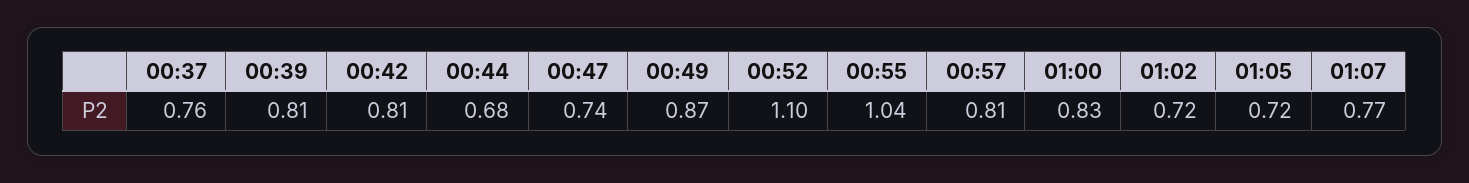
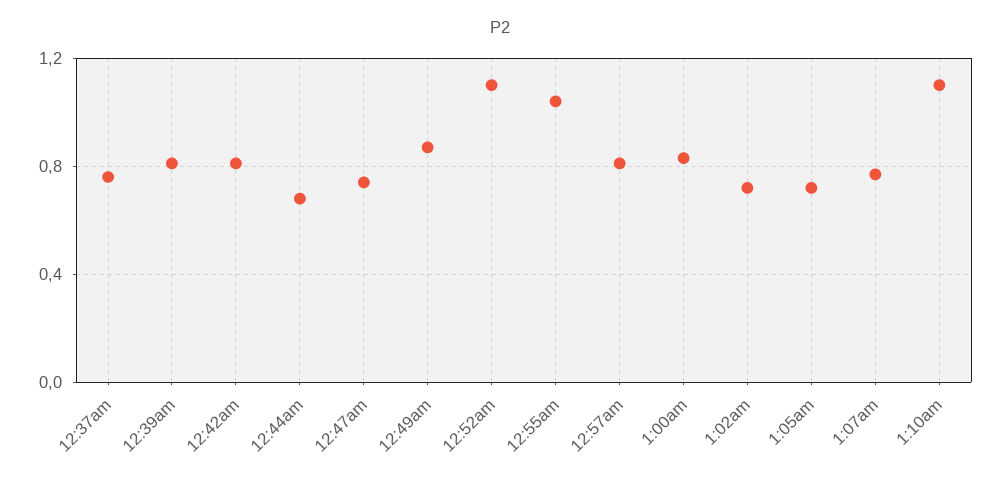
1:10am: none -> 1.1

